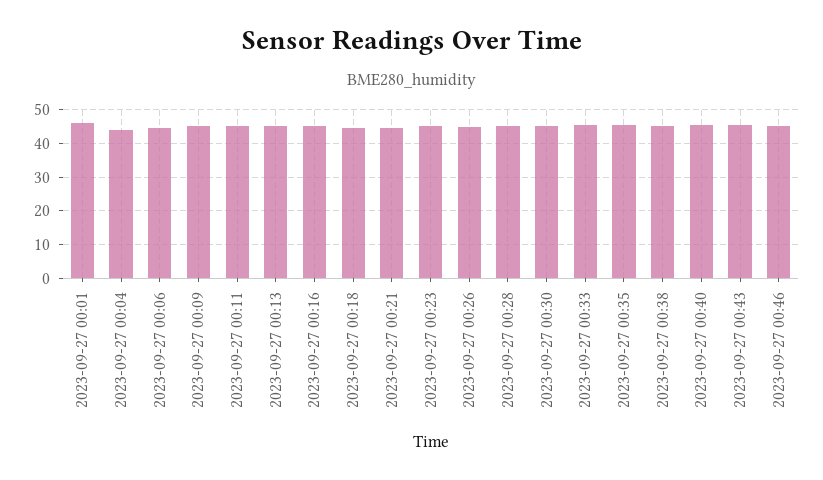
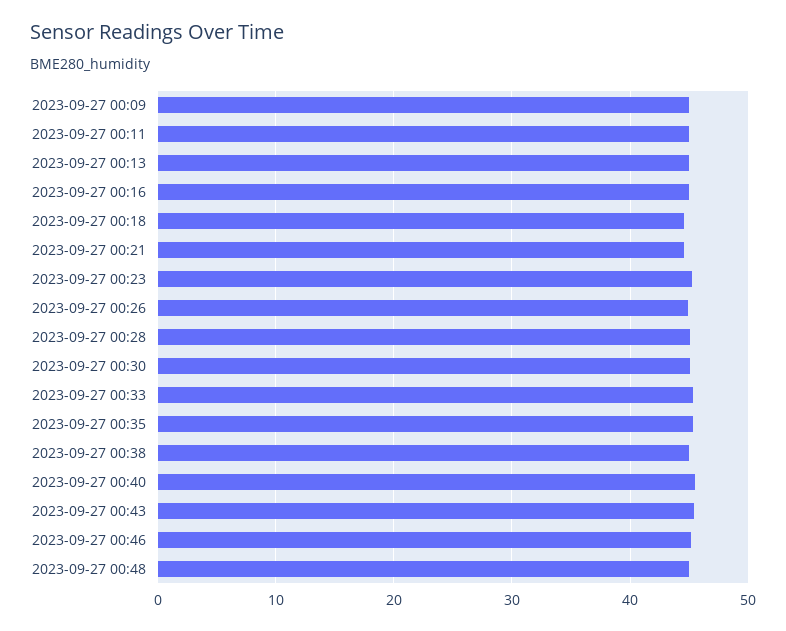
2023-09-27 00:01: 46 -> none
2023-09-27 00:04: 44 -> none
2023-09-27 00:06: 44 -> none
2023-09-27 00:48: none -> 45

